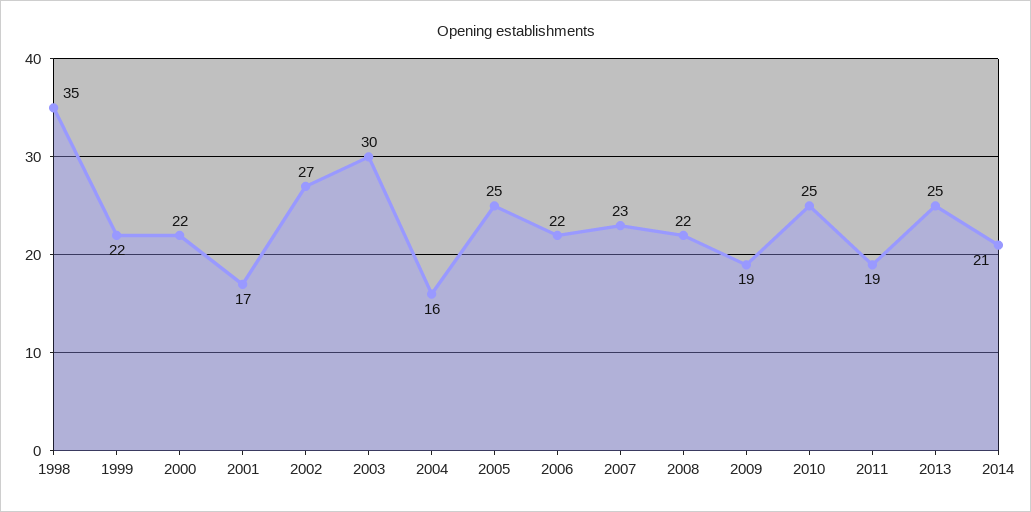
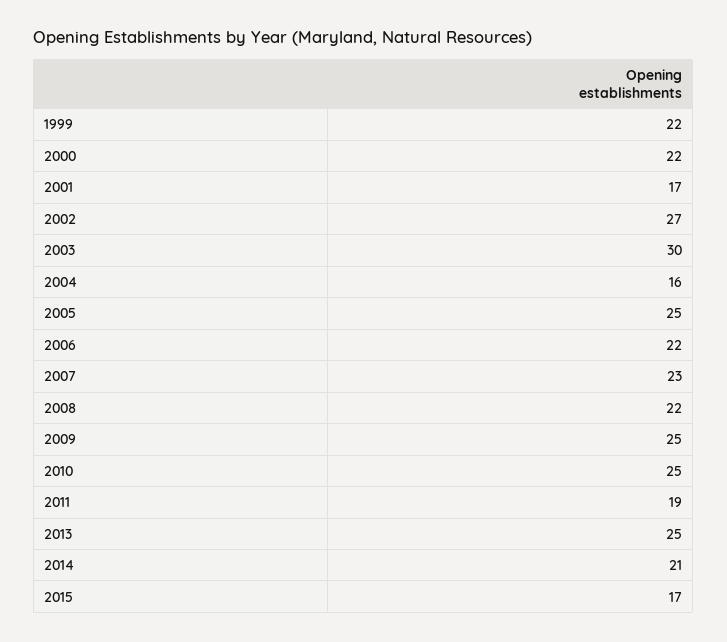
1998: 35 -> none
2009: 19 -> 25
2015: none -> 17

